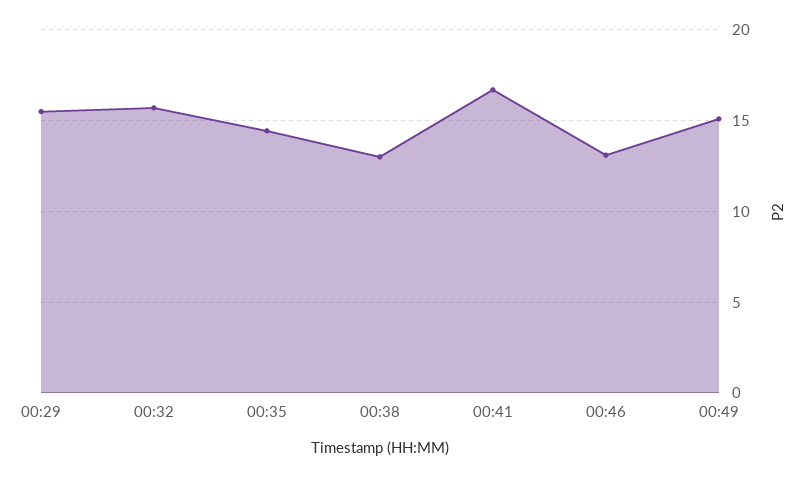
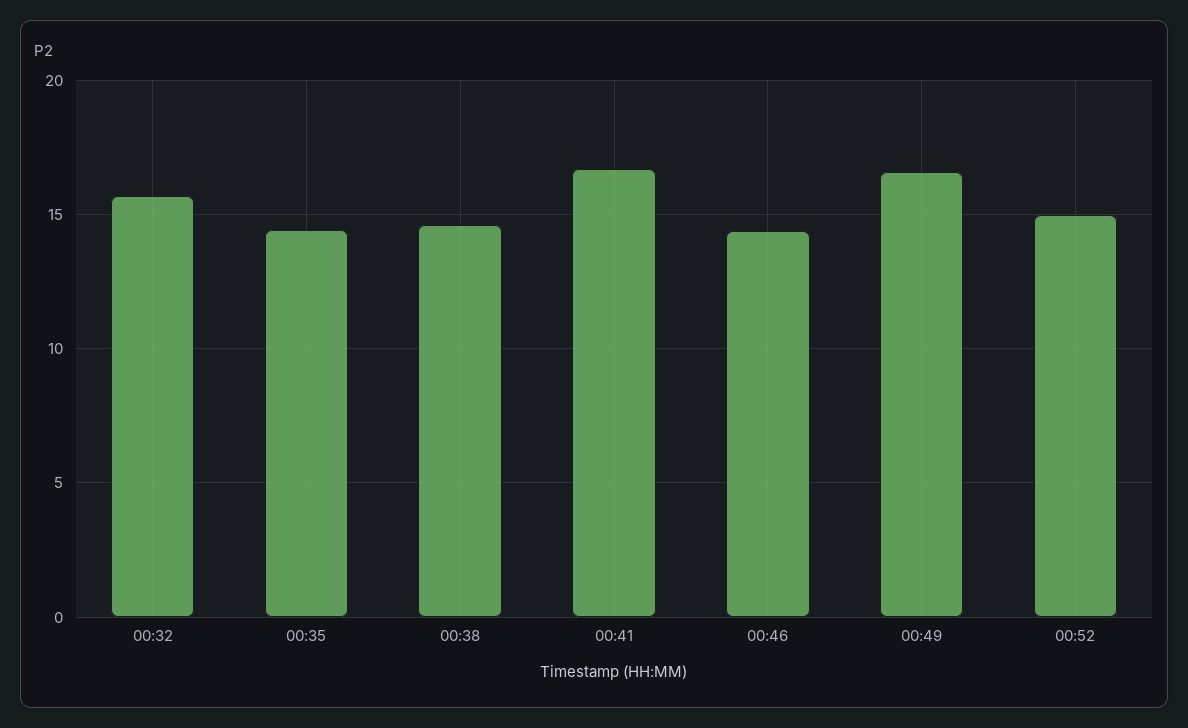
00:29: 15.5 -> none
00:38: 13 -> 14.5
00:46: 13 -> 14.5
00:49: 15 -> 16.5
00:52: none -> 15

